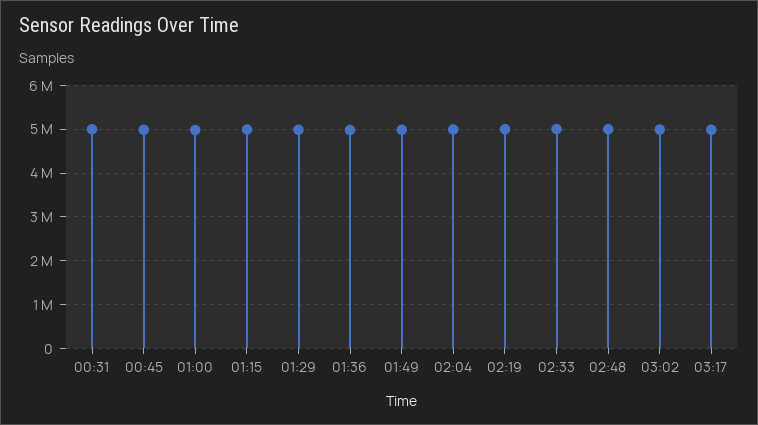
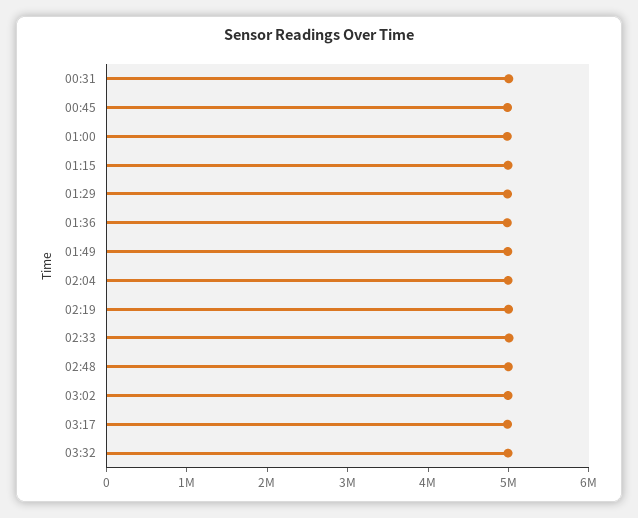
03:32: none -> 5000000

